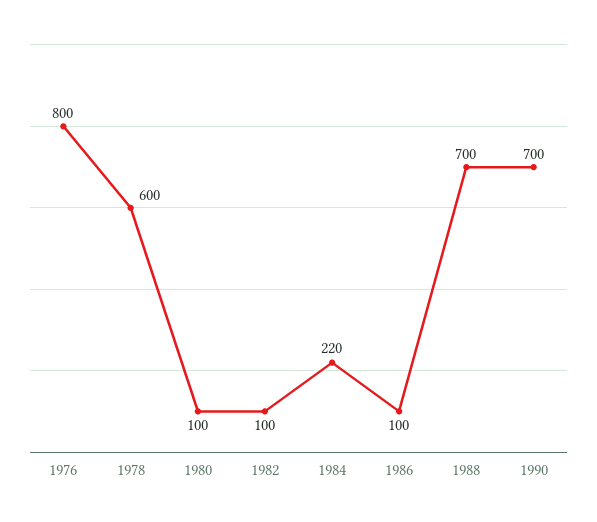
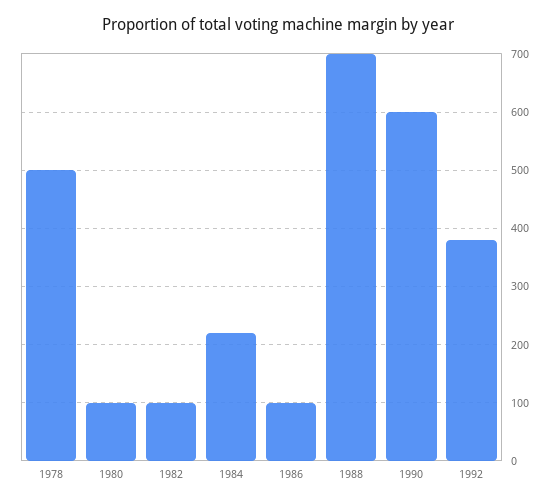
1976: 800 -> none
1978: 600 -> 500
1990: 700 -> 600
1992: none -> 380

